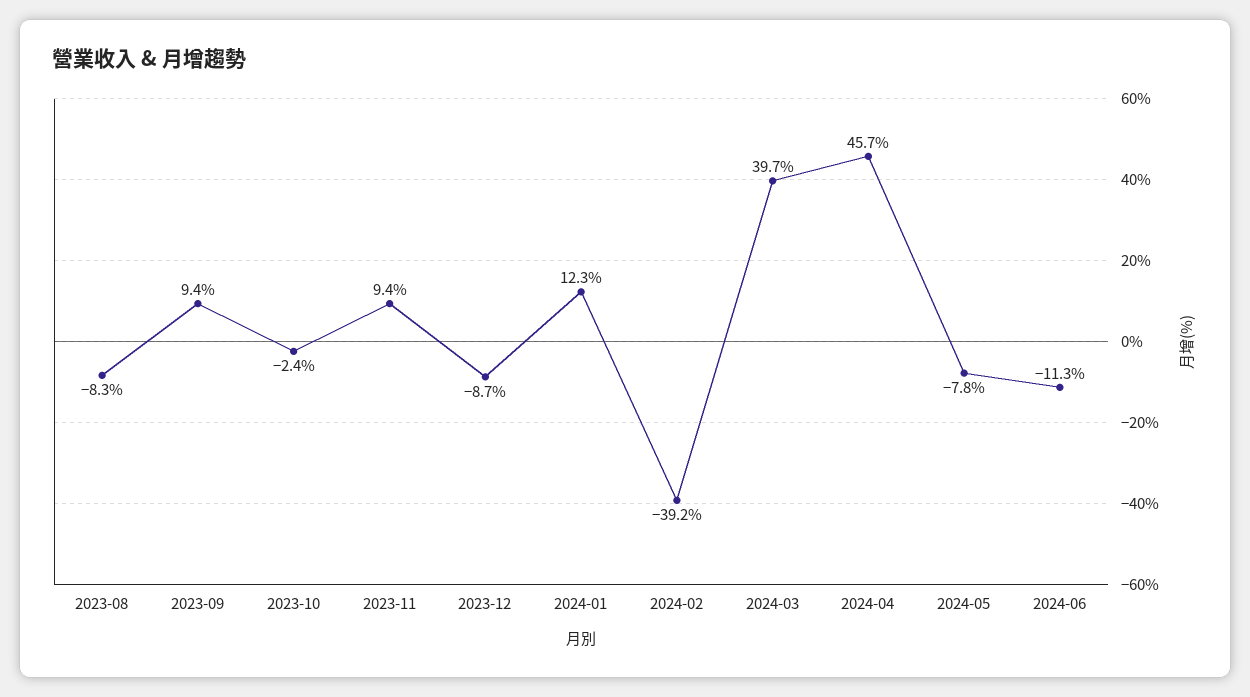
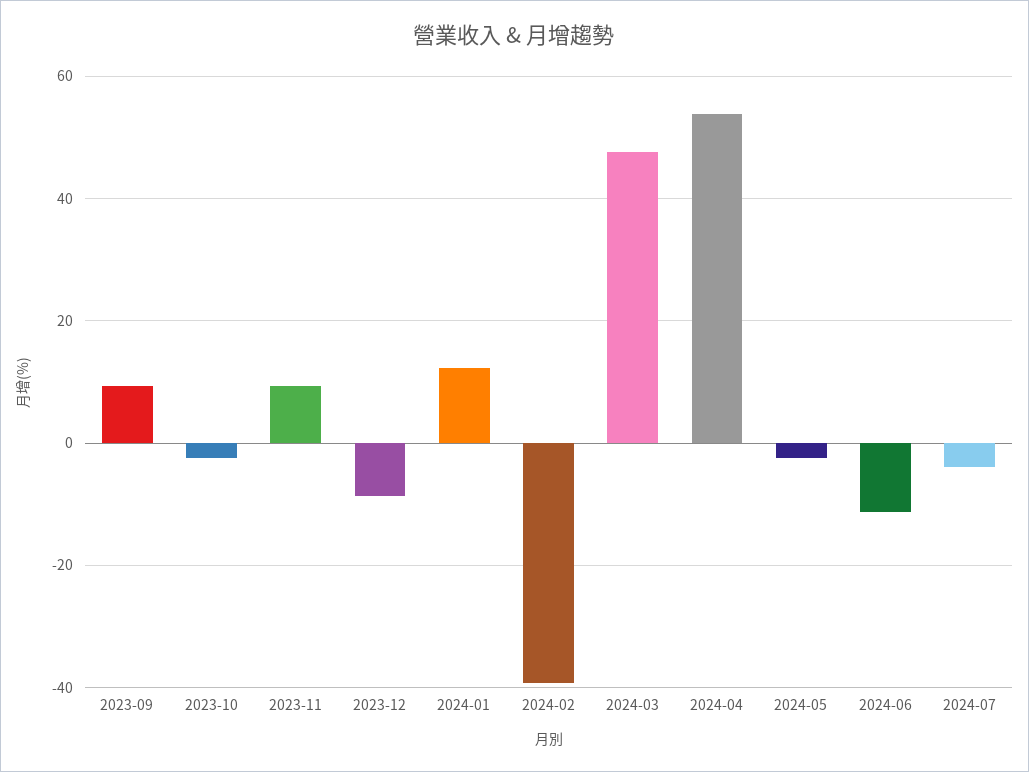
2023-08: -8.3 -> none
2024-03: 39.7 -> 48
2024-04: 45.7 -> 54
2024-05: -7.8 -> -2
2024-07: none -> -4

